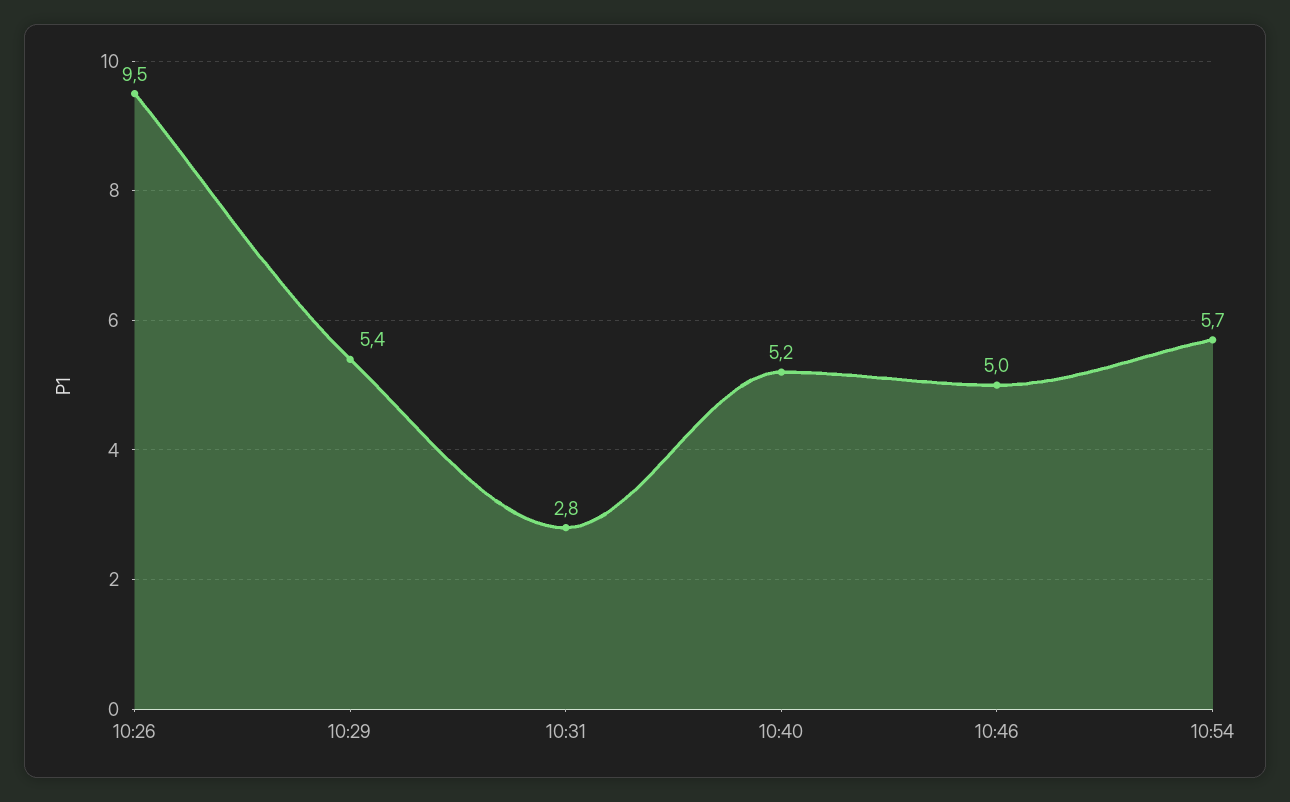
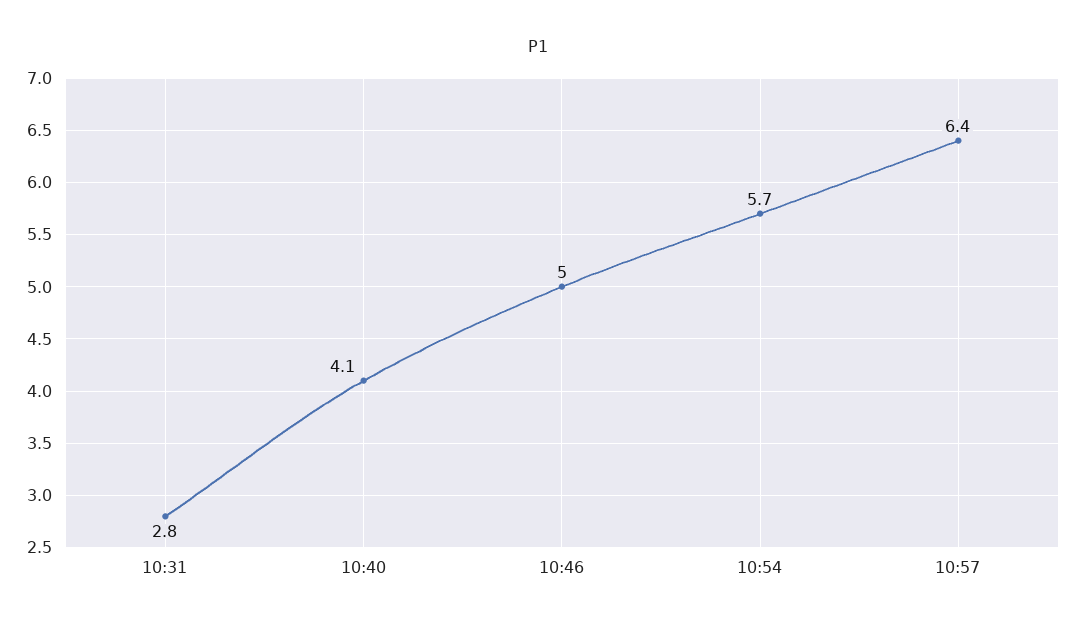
10:26: 9.5 -> none
10:29: 5.4 -> none
10:40: 5.2 -> 4.1
10:57: none -> 6.4

